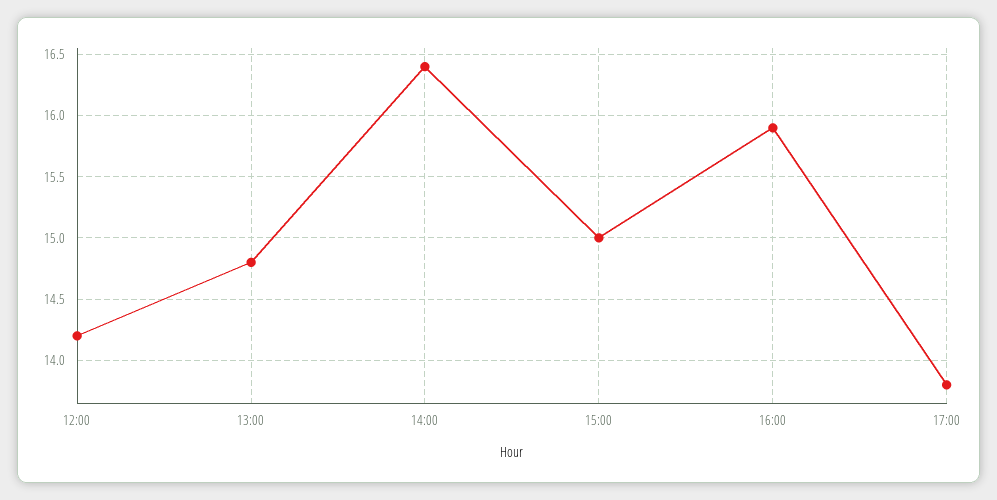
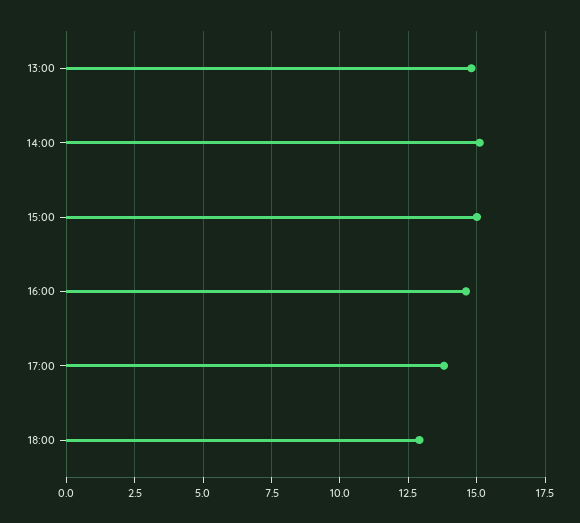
12:00: 14.2 -> none
14:00: 16.4 -> 15
16:00: 15.9 -> 14.5
18:00: none -> 13

